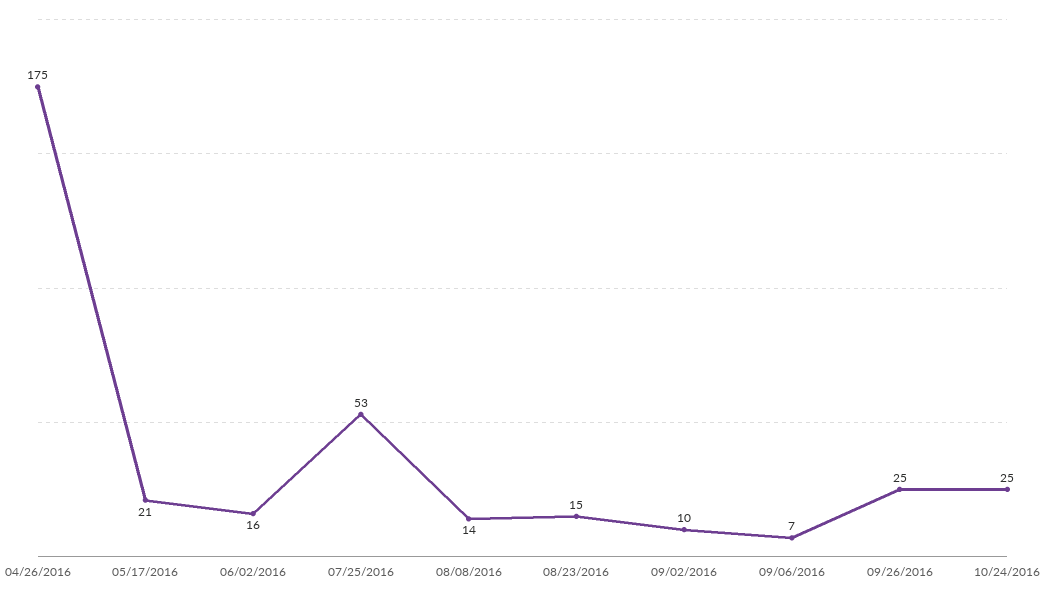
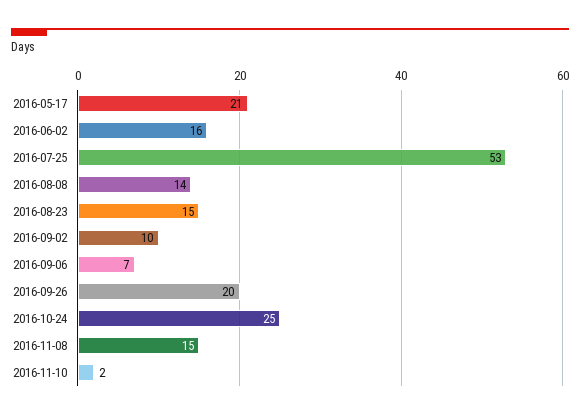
04/26/2016: 175 -> none
09/26/2016: 25 -> 20
2016-11-08: none -> 15
2016-11-10: none -> 2

